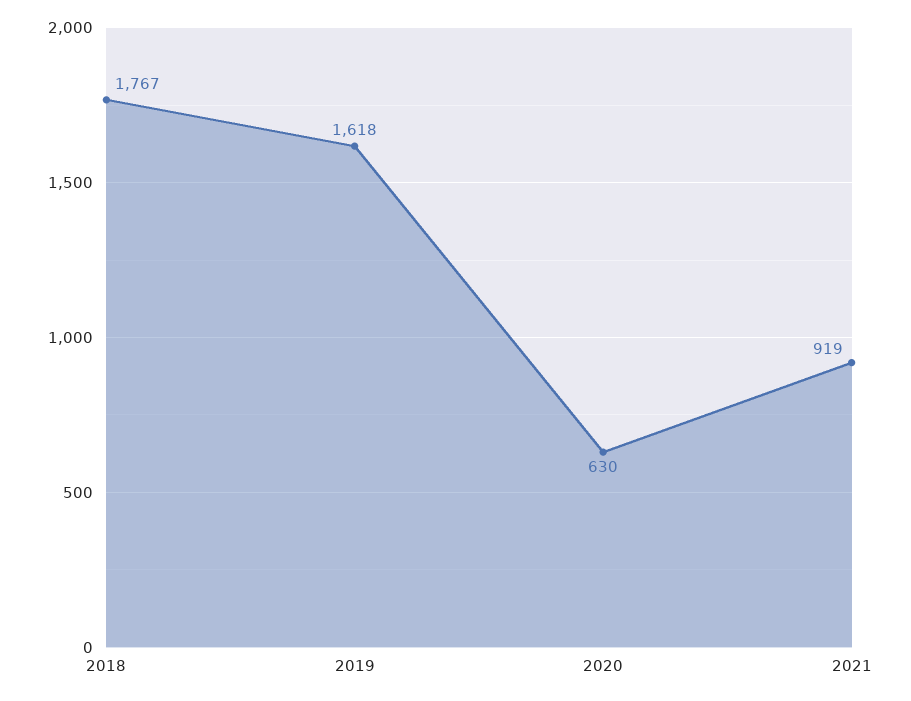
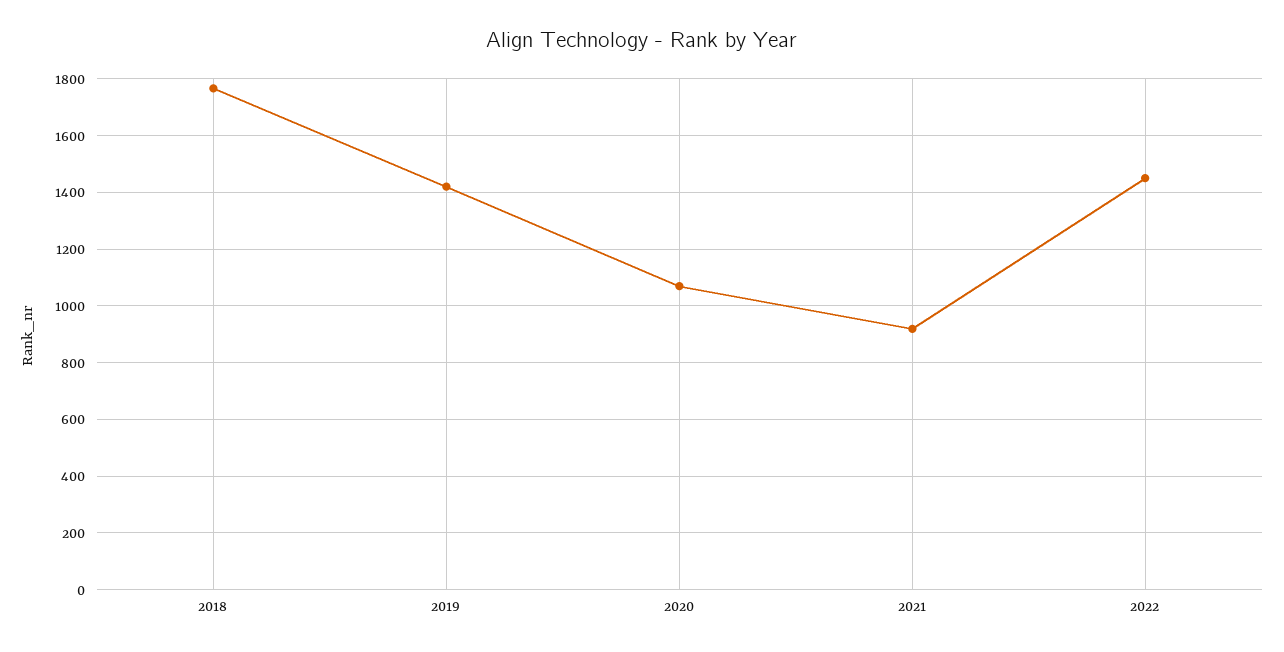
2019: 1618 -> 1425
2020: 630 -> 1075
2022: none -> 1450

